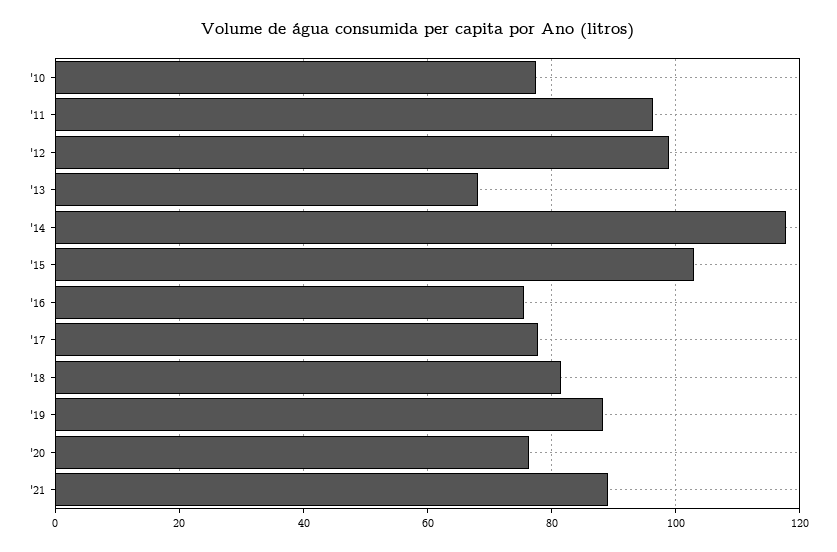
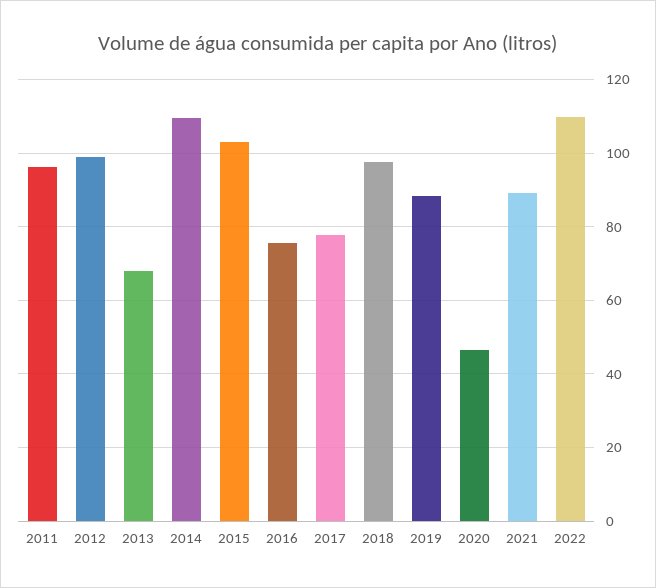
'10: 78 -> none
'14: 118 -> 110
'18: 82 -> 98
'20: 76 -> 46
2022: none -> 110

